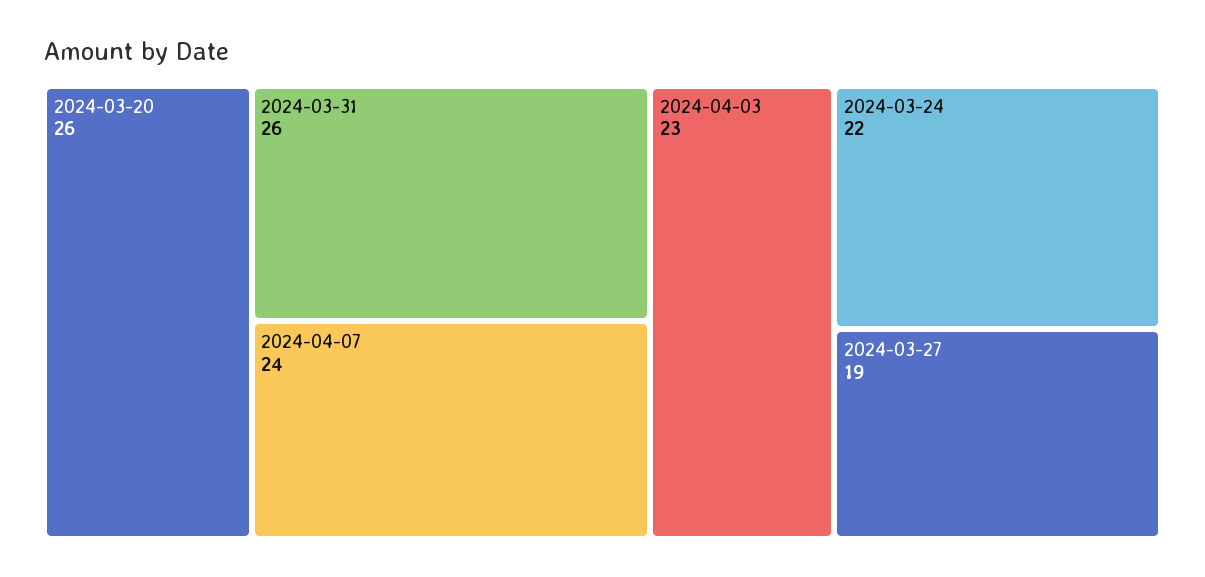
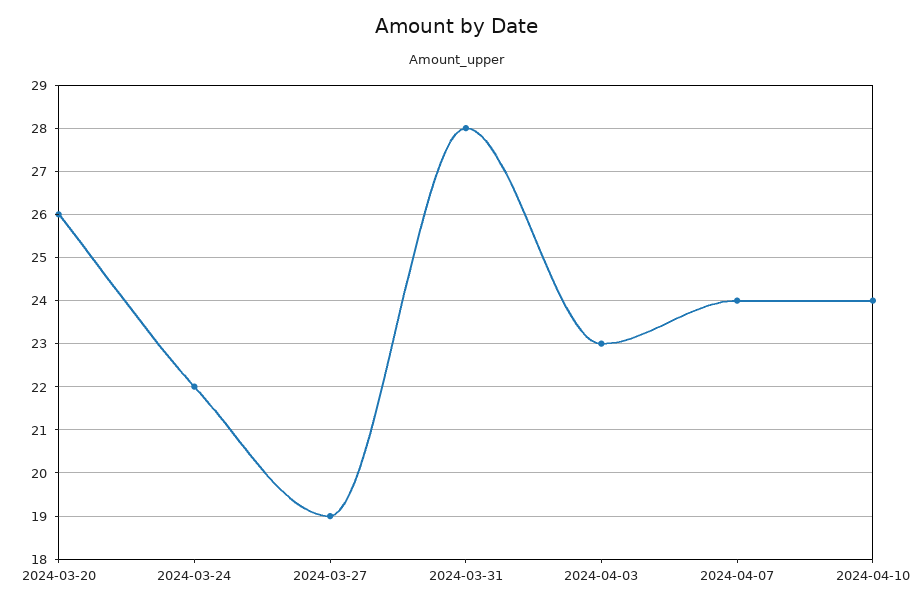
2024-03-31: 26 -> 28
2024-04-10: none -> 24

